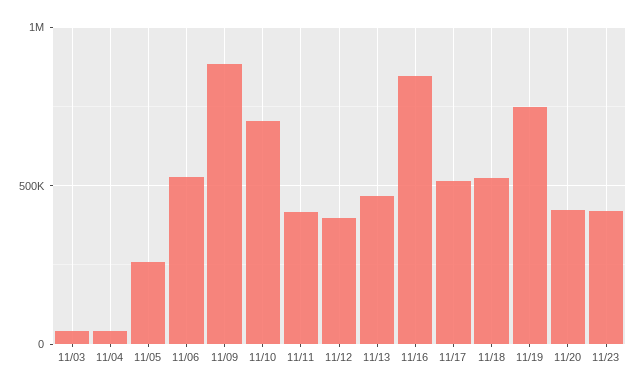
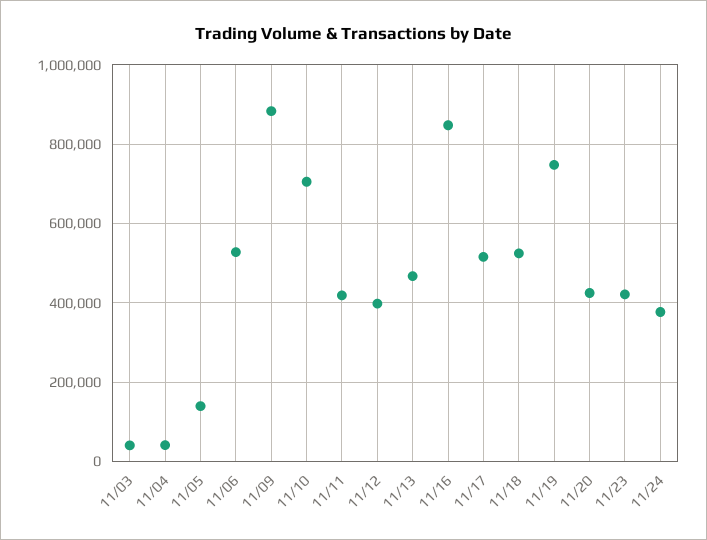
11/05: 250000 -> 140000
11/24: none -> 380000

